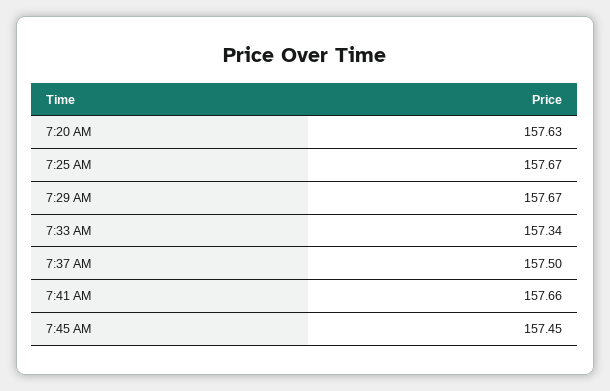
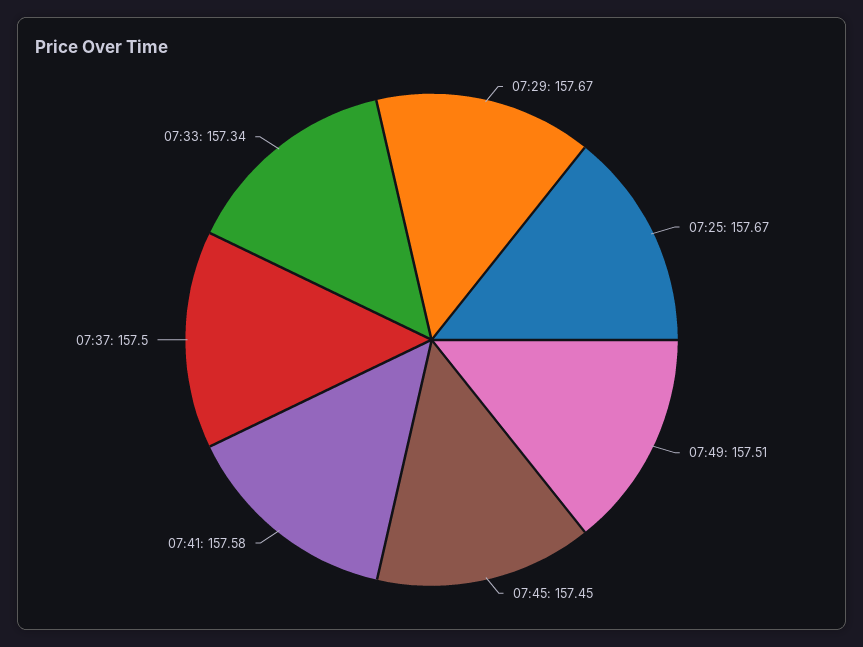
7:20 AM: 157.63 -> none
7:41 AM: 157.66 -> 157.58
07:49: none -> 157.51

